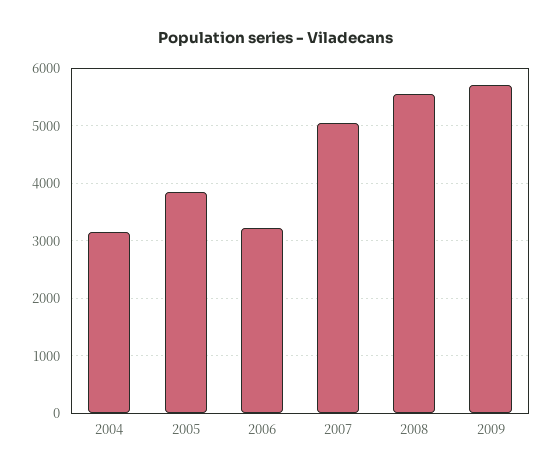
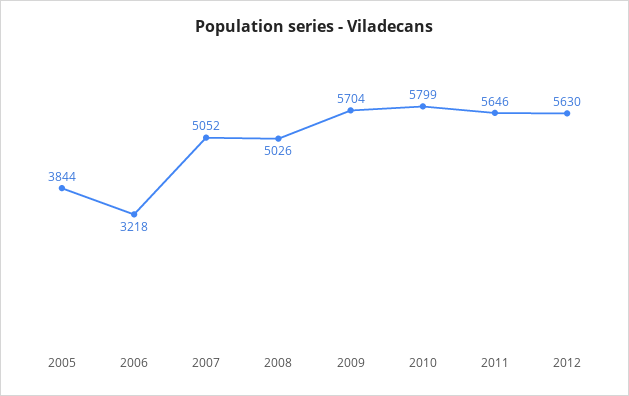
2004: 3200 -> none
2008: 5600 -> 5026
2010: none -> 5799
2011: none -> 5646
2012: none -> 5630

